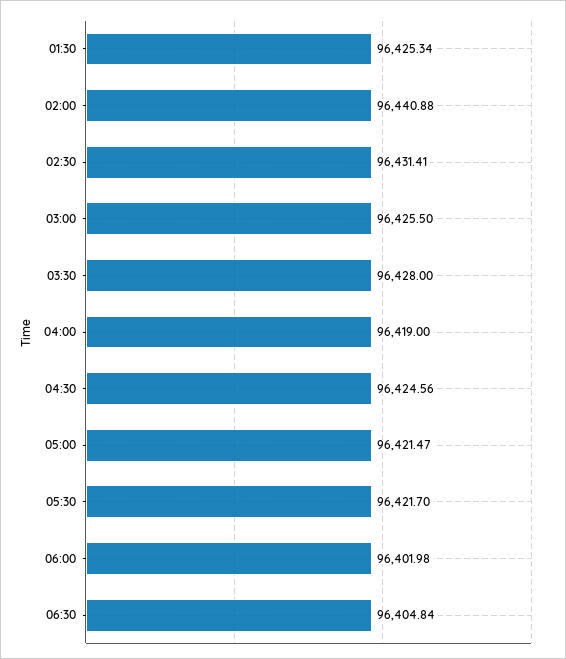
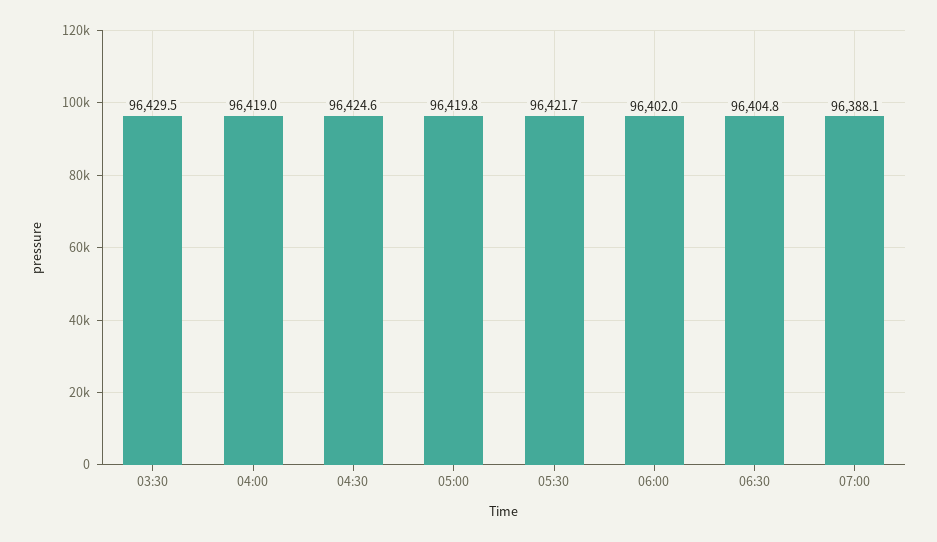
01:30: 96425.34 -> none
02:00: 96440.88 -> none
02:30: 96431.41 -> none
03:00: 96425.5 -> none
03:30: 96428 -> 96429.5
05:00: 96421.47 -> 96419.8
07:00: none -> 96388.1

